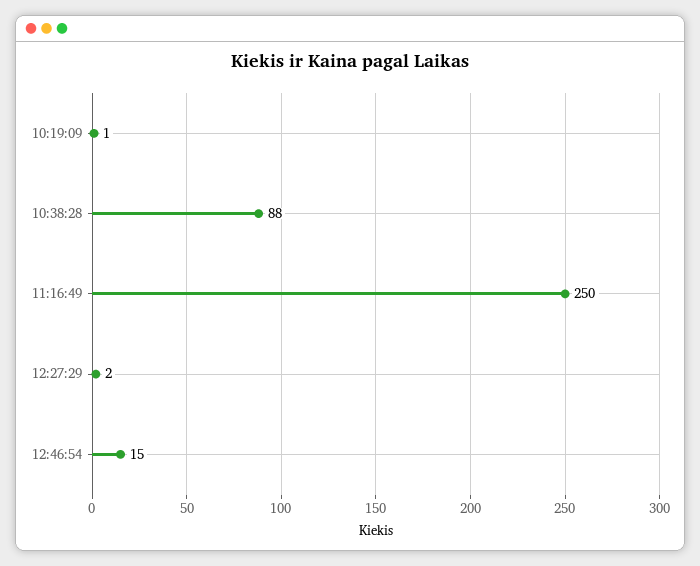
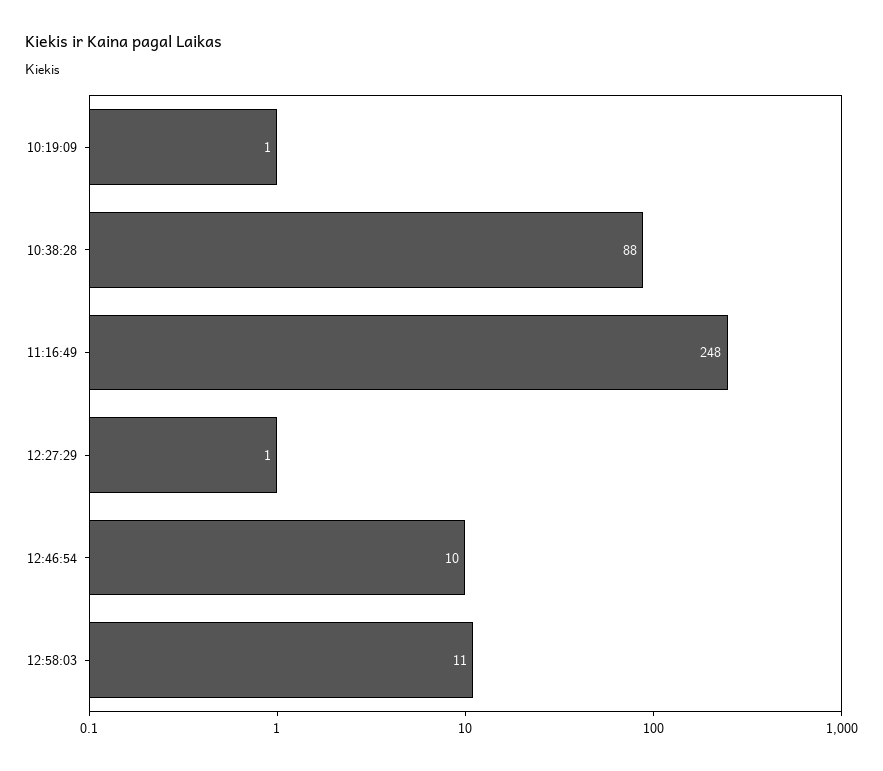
11:16:49: 250 -> 248
12:27:29: 2 -> 1
12:46:54: 15 -> 10
12:58:03: none -> 11

